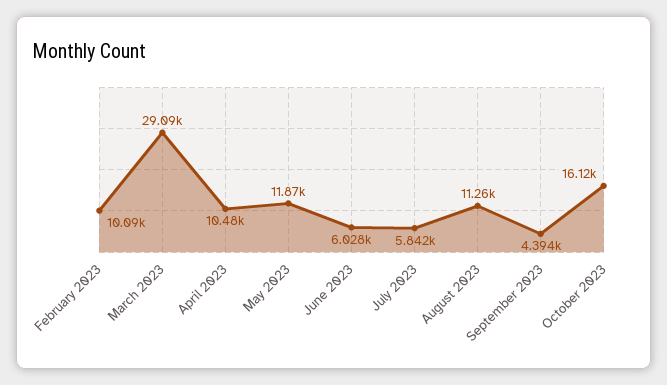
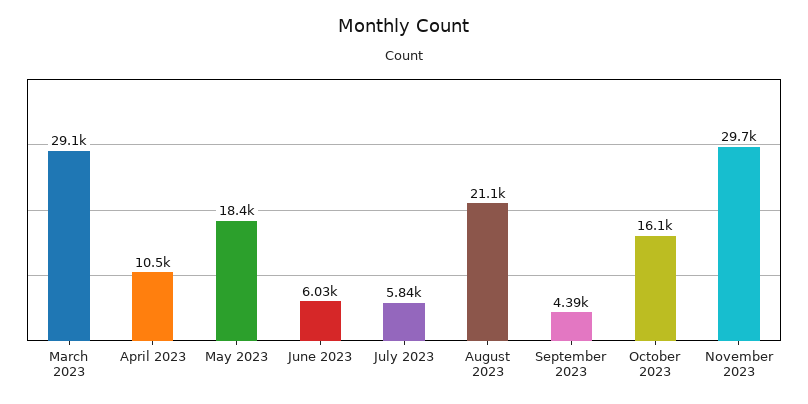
February 2023: 10090 -> none
May 2023: 11870 -> 18400
August 2023: 11260 -> 21100
November 2023: none -> 29700

